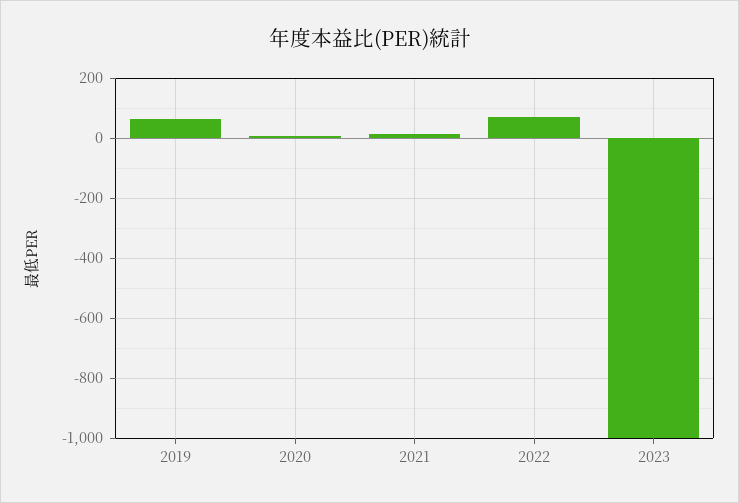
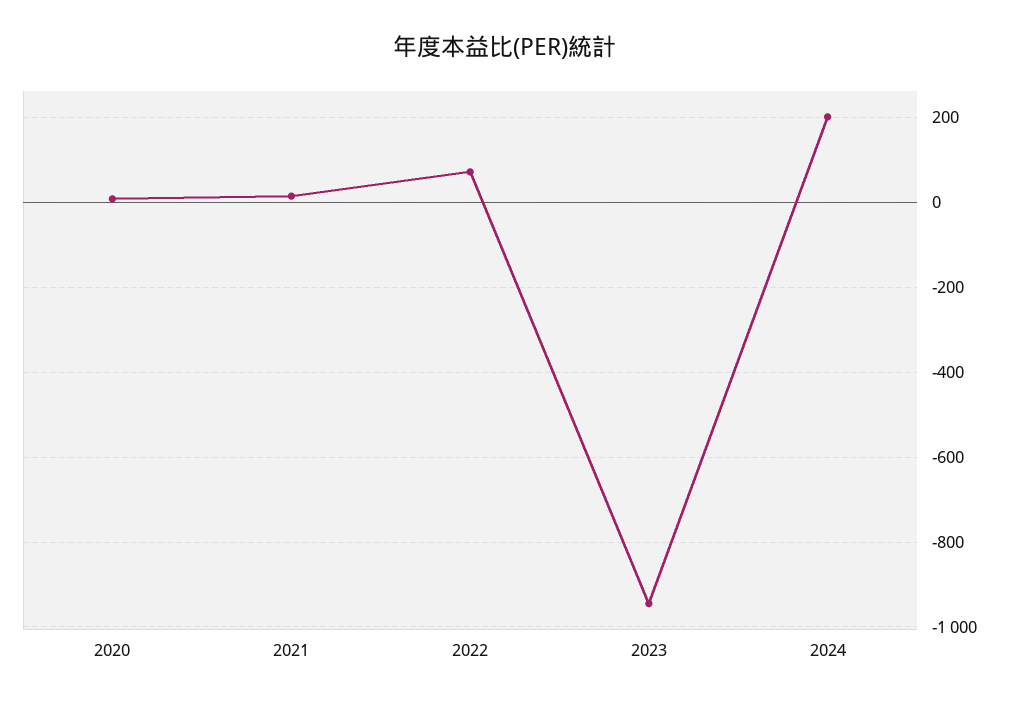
2019: 60 -> none
2023: -1000 -> -940
2024: none -> 200

